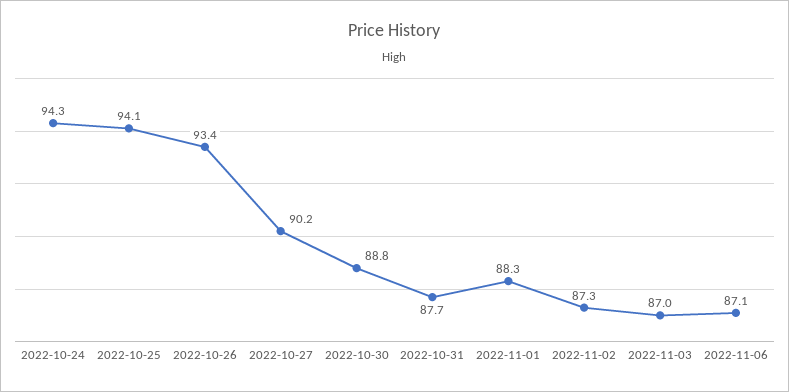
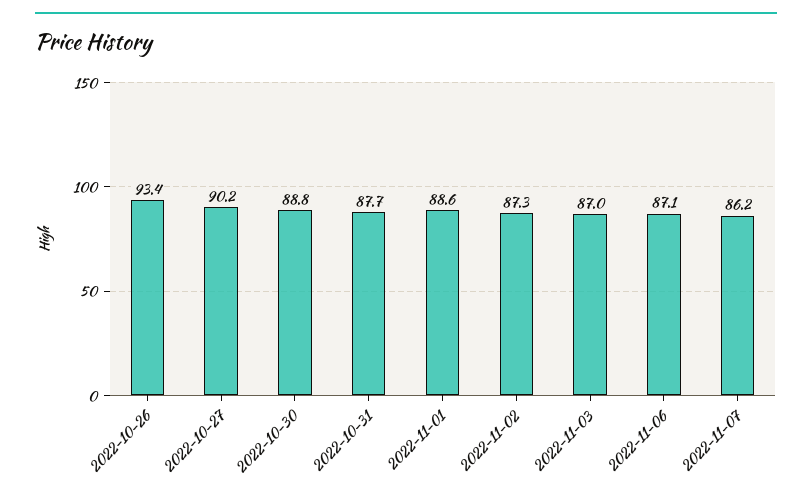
2022-10-24: 94.3 -> none
2022-10-25: 94.1 -> none
2022-11-01: 88.3 -> 88.6
2022-11-07: none -> 86.2

